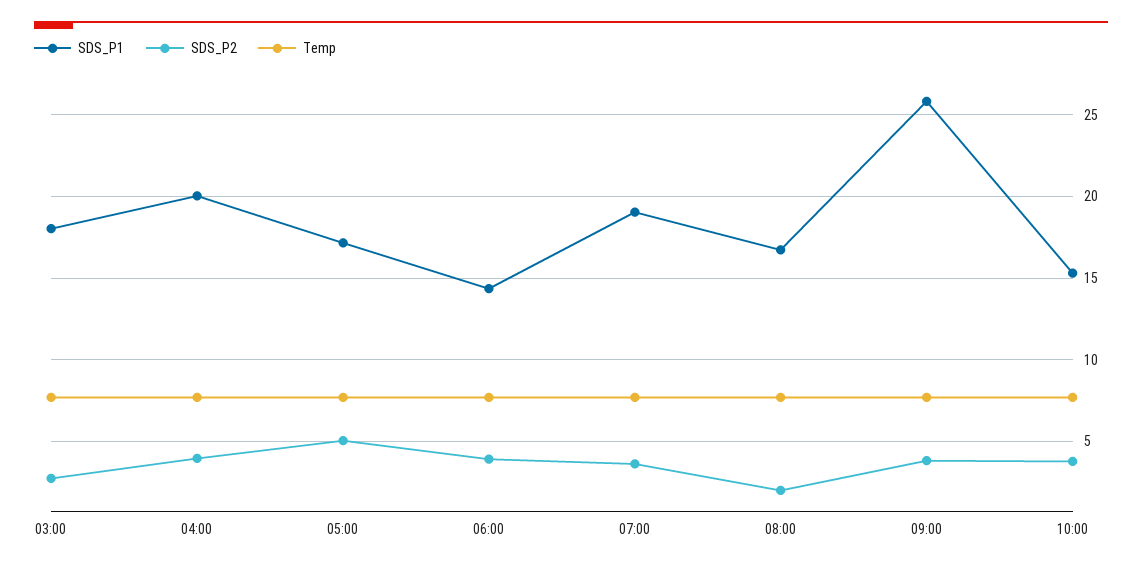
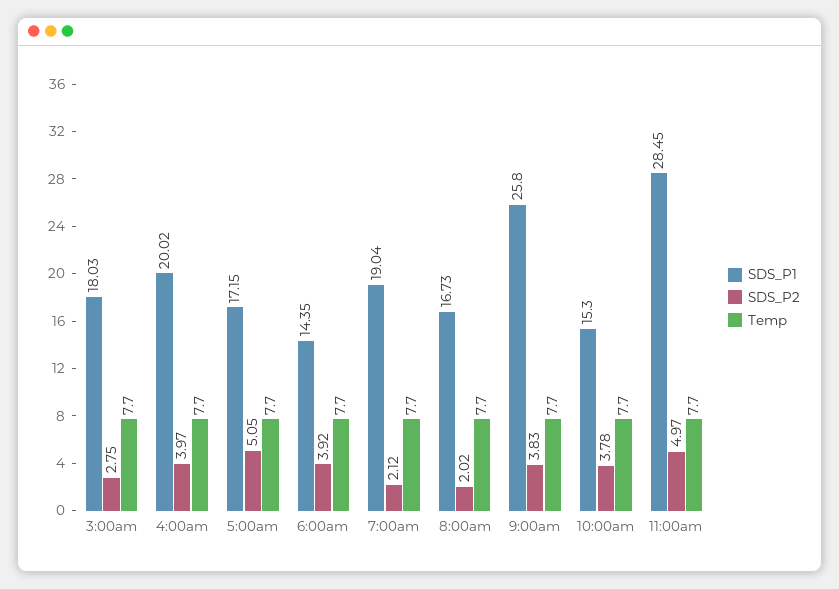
SDS_P2, 07:00: 3.5 -> 2.12
SDS_P1, 11:00am: none -> 28.45
SDS_P2, 11:00am: none -> 4.97
Temp, 11:00am: none -> 7.7

